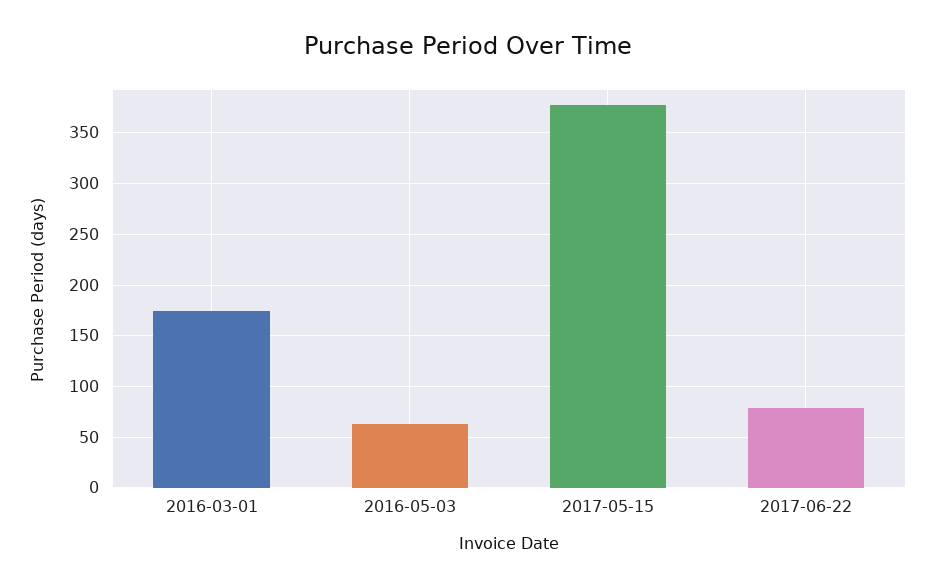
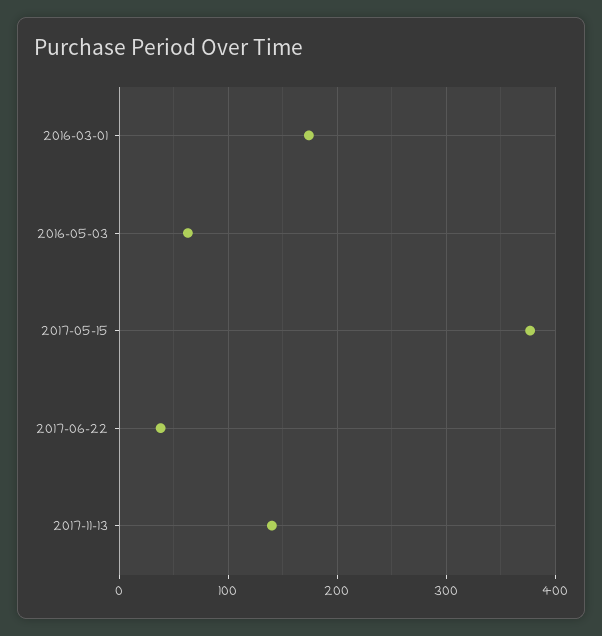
2017-06-22: 80 -> 40
2017-11-13: none -> 140

